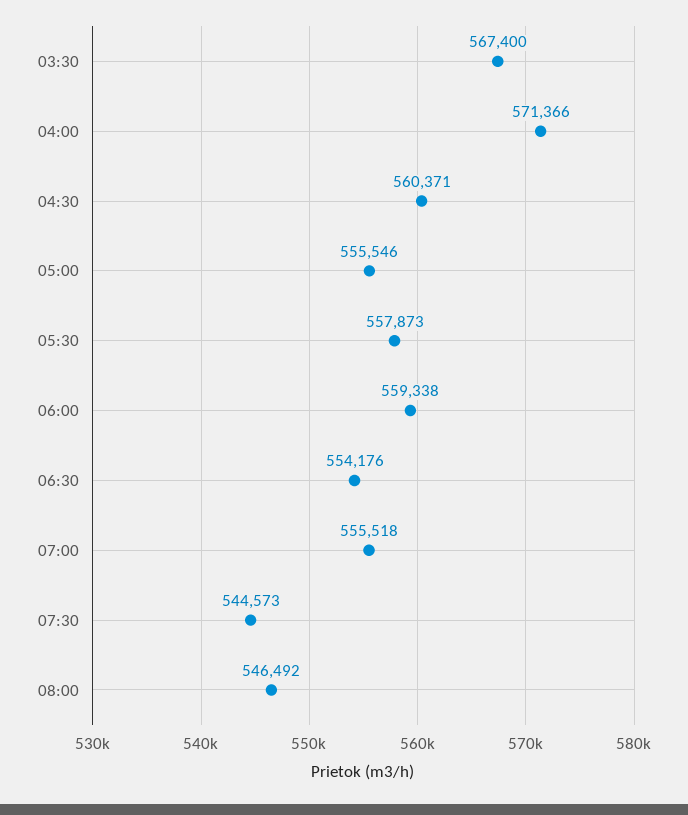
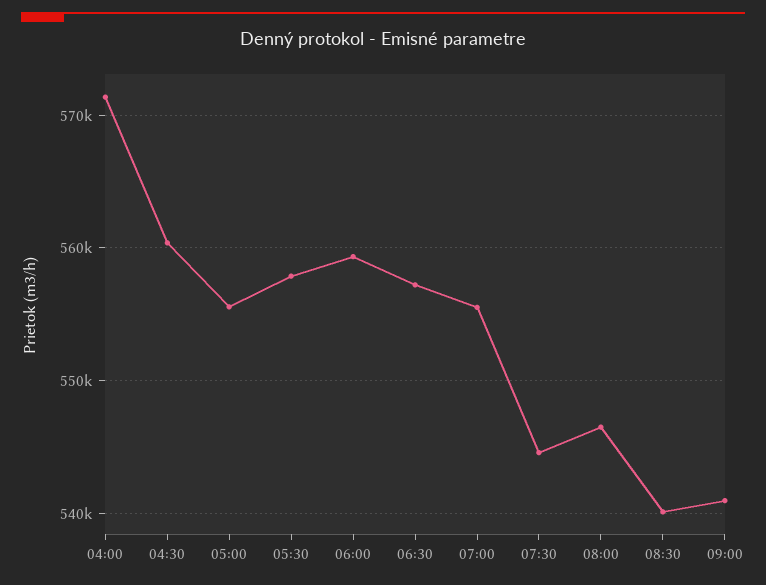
03:30: 567400 -> none
06:30: 554176 -> 557000
08:30: none -> 540000
09:00: none -> 541000

